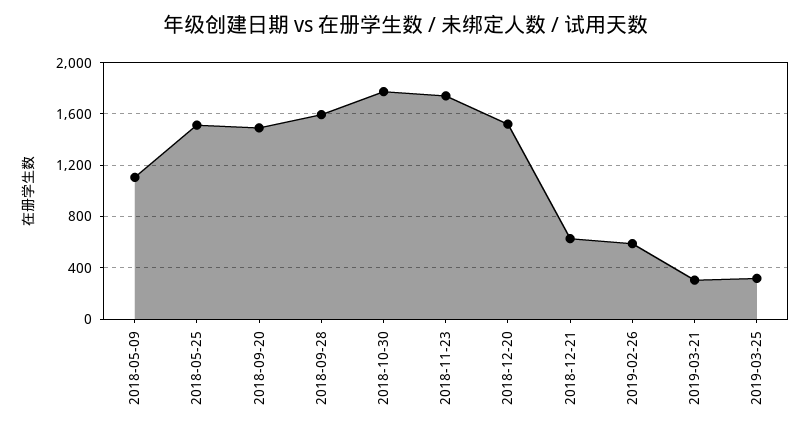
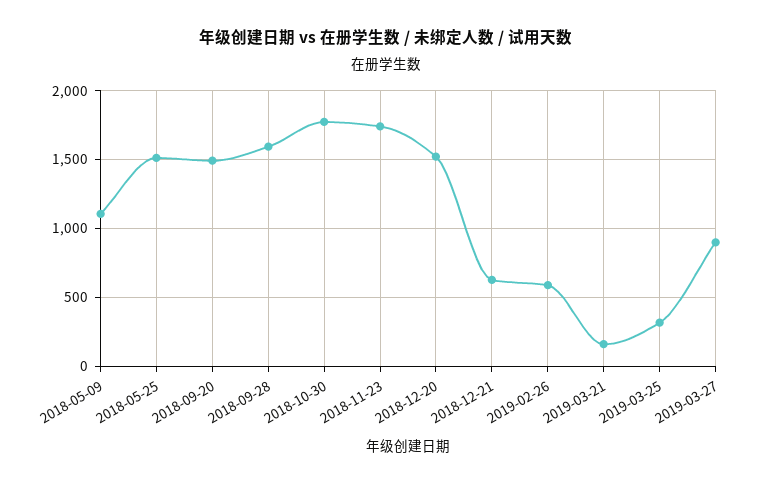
2019-03-21: 300 -> 150
2019-03-27: none -> 900

